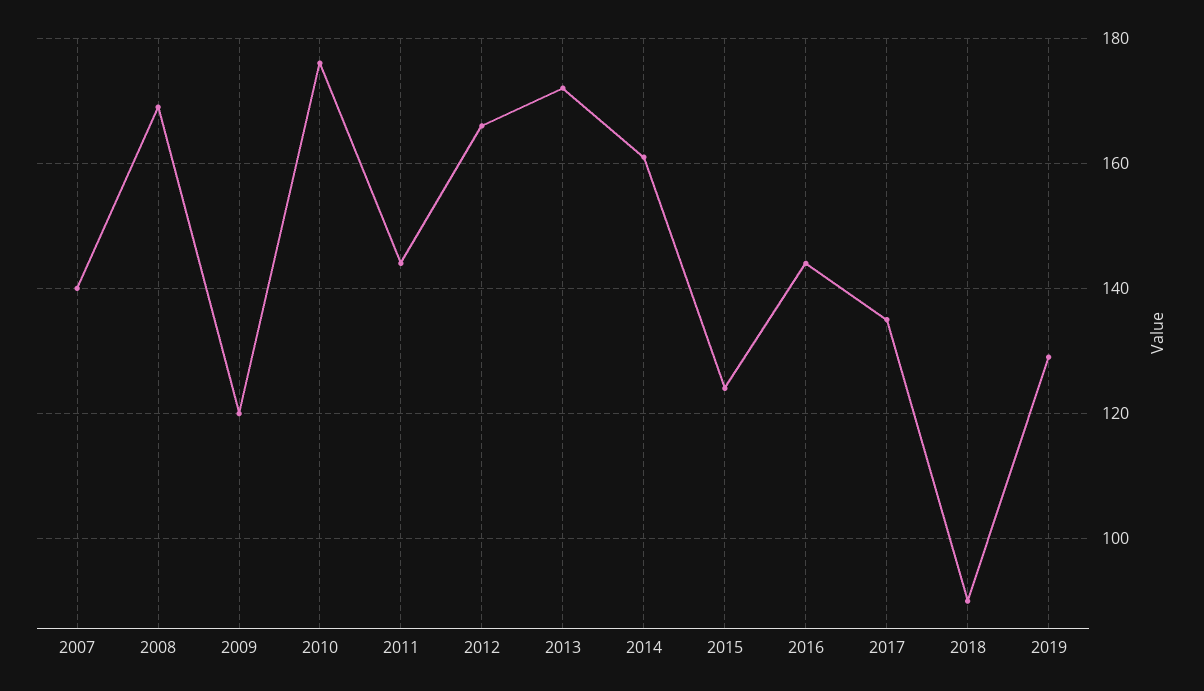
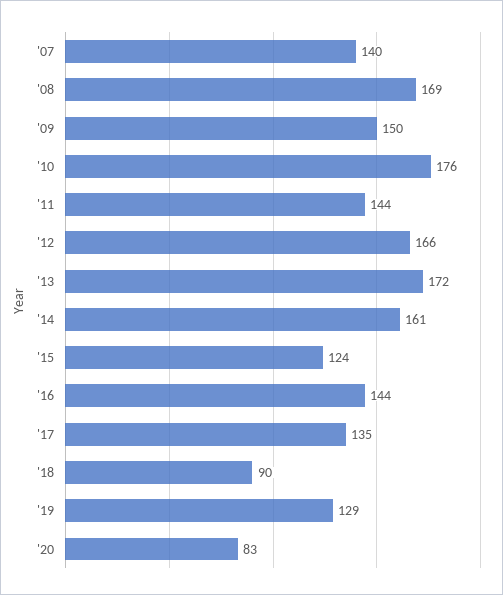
2009: 120 -> 150
'20: none -> 83

